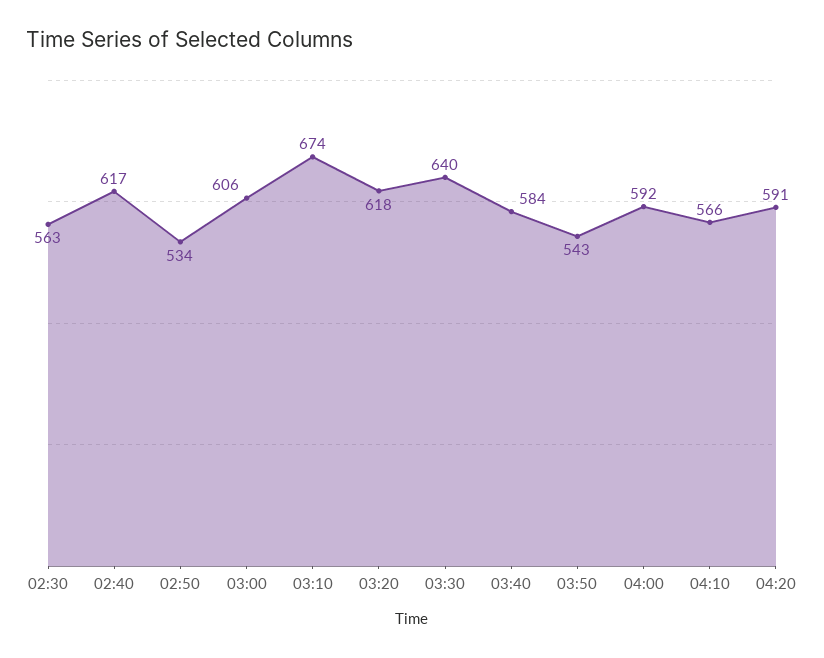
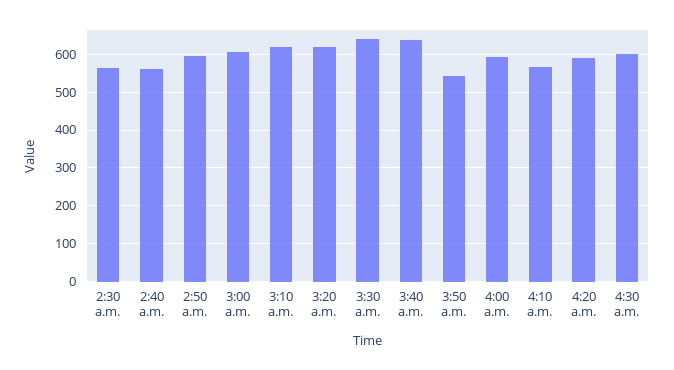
02:40: 617 -> 560
02:50: 534 -> 600
03:10: 674 -> 620
03:40: 584 -> 640
4:30 a.m.: none -> 600

